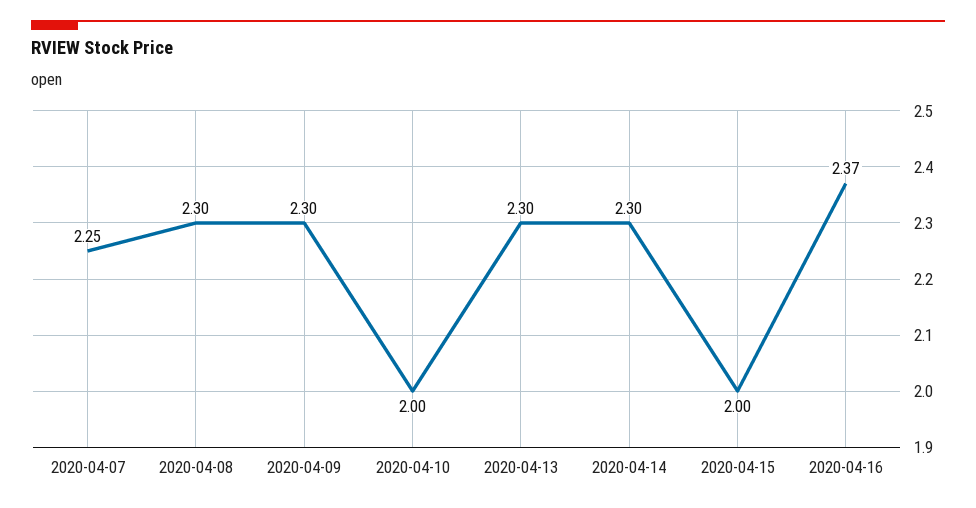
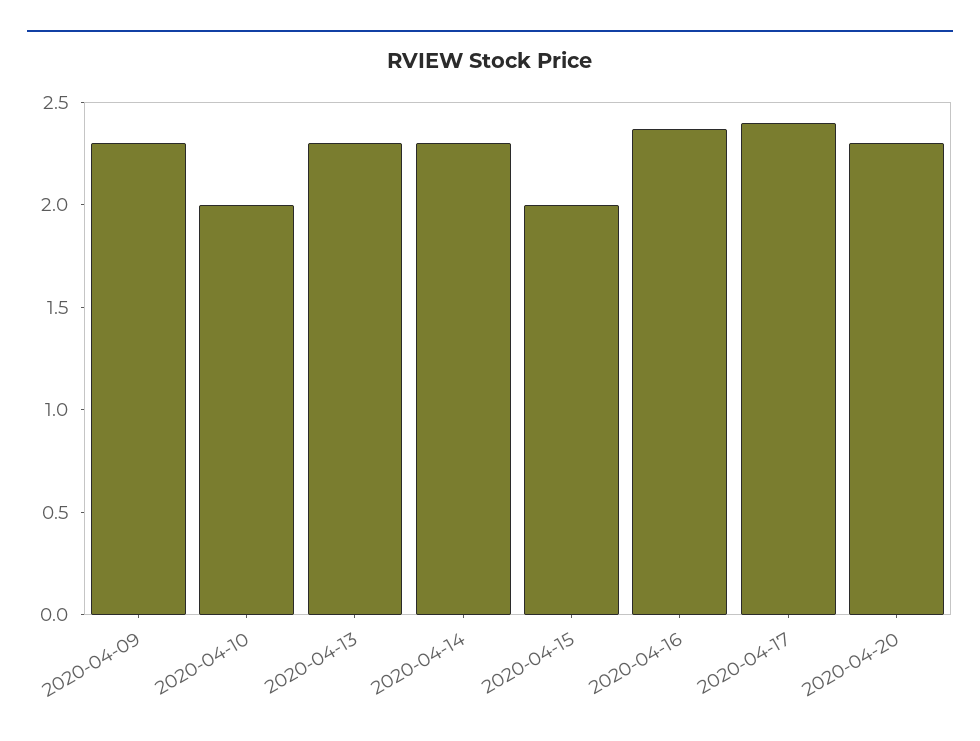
2020-04-07: 2.25 -> none
2020-04-08: 2.3 -> none
2020-04-17: none -> 2.4
2020-04-20: none -> 2.3

